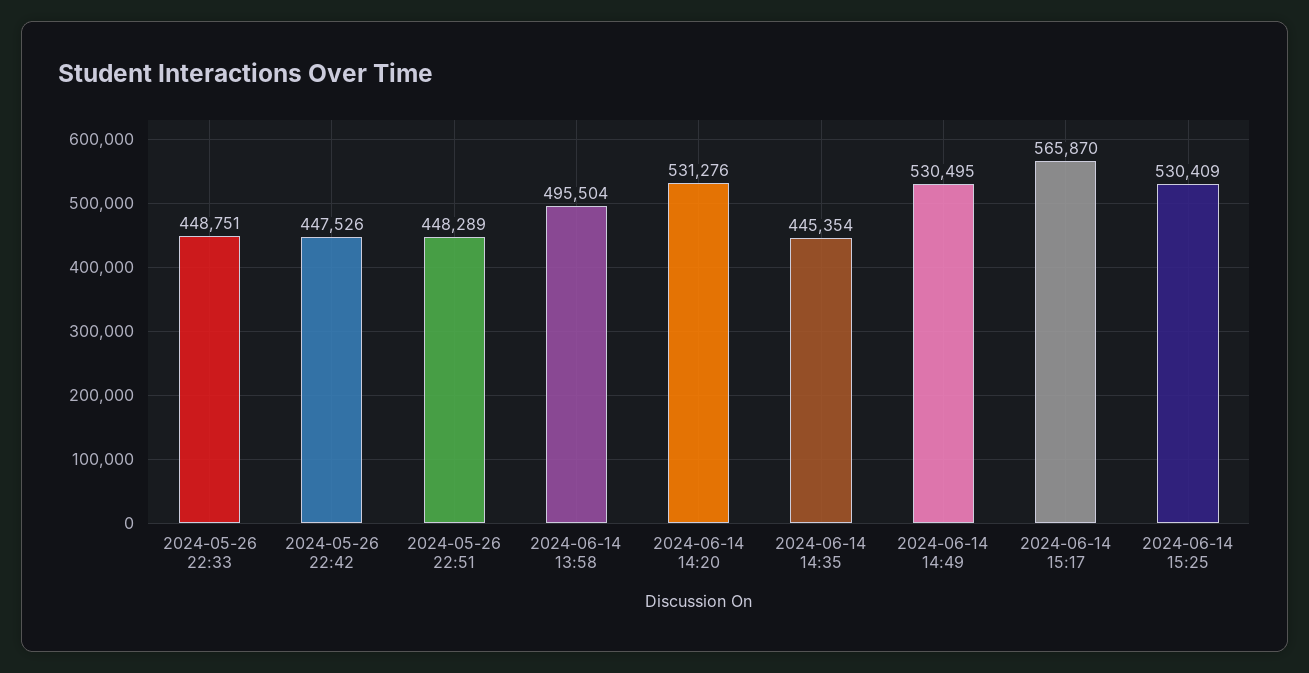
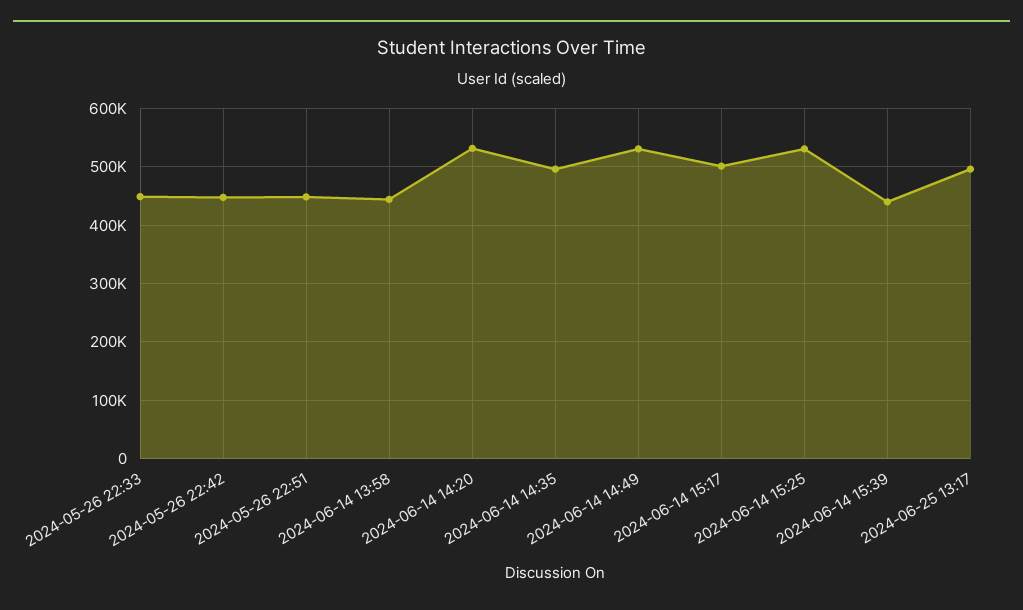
2024-06-14 13:58: 495504 -> 440000
2024-06-14 14:35: 445354 -> 500000
2024-06-14 15:17: 565870 -> 500000
2024-06-14 15:39: none -> 440000
2024-06-25 13:17: none -> 500000

